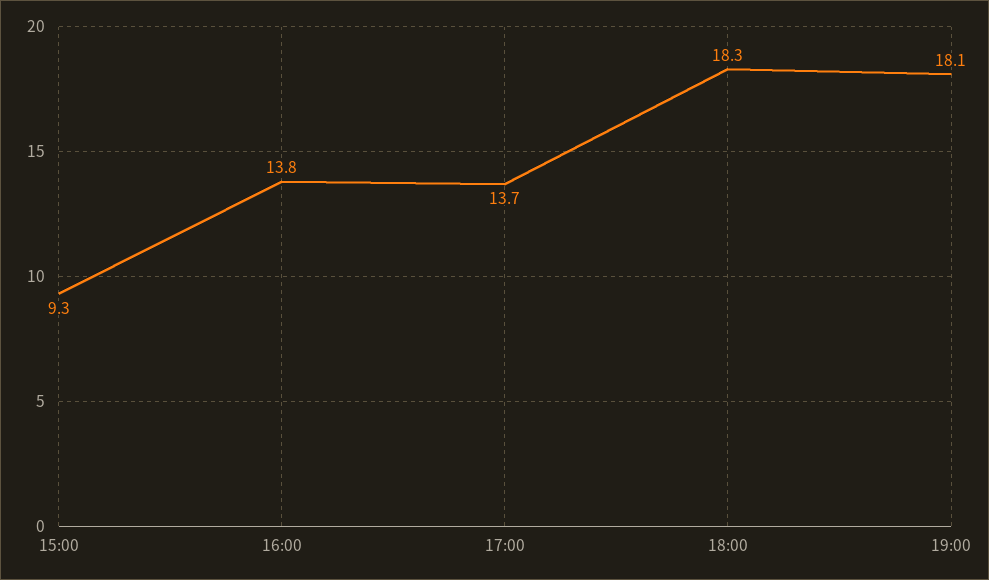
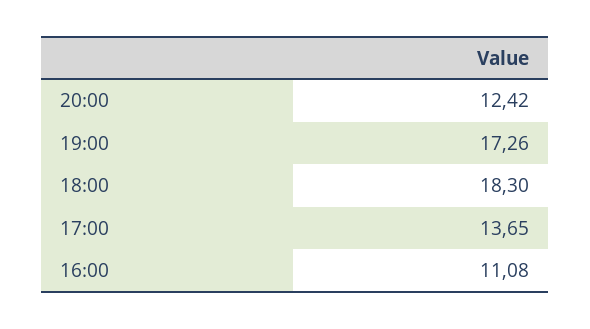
15:00: 9.3 -> none
16:00: 13.8 -> 11.08
19:00: 18.1 -> 17.26
20:00: none -> 12.42

